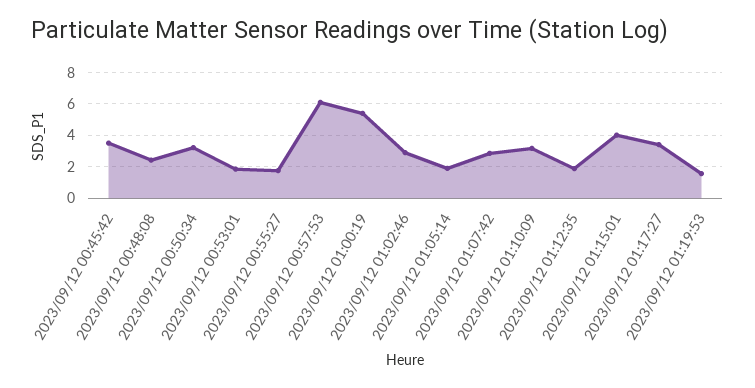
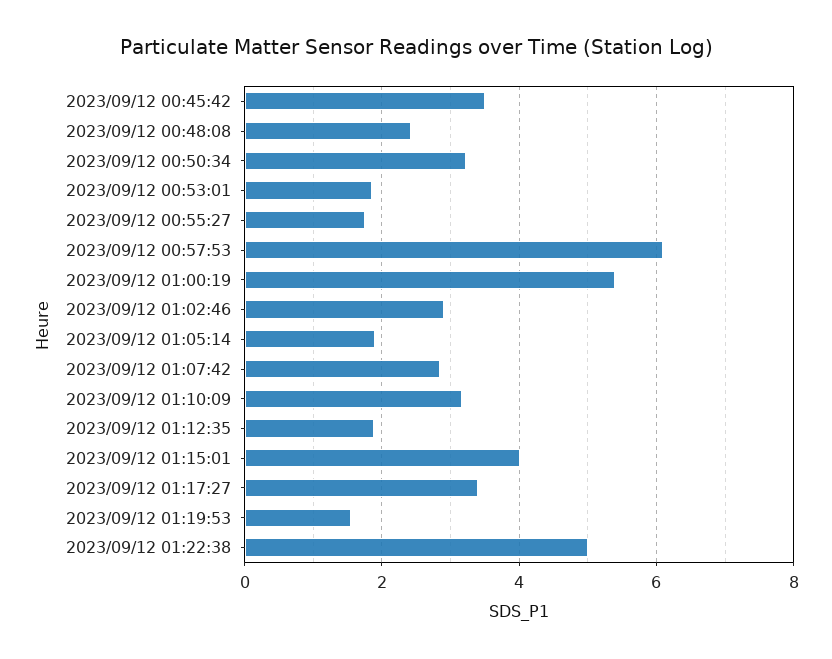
2023/09/12 01:22:38: none -> 5

